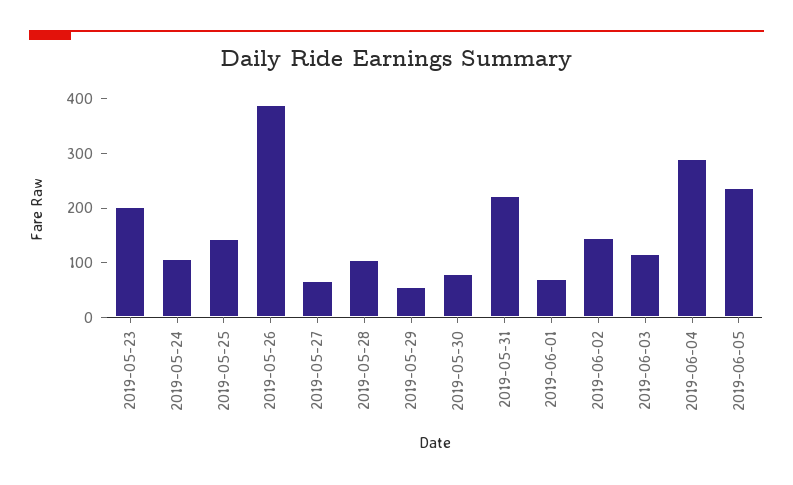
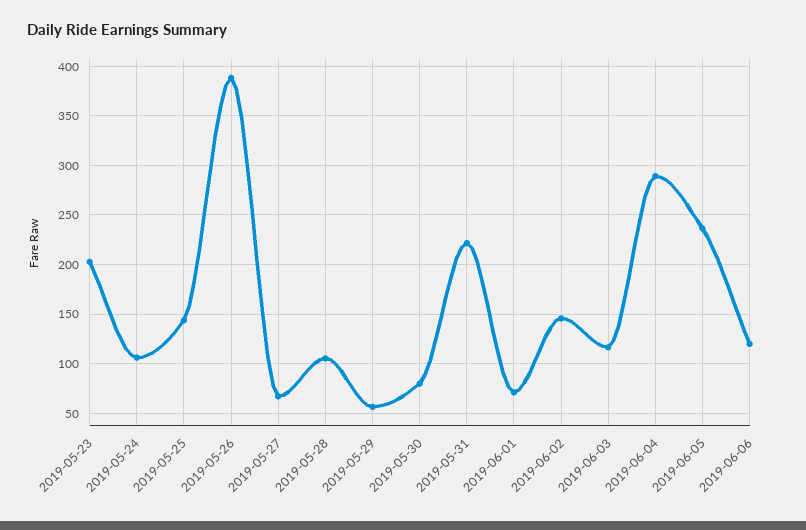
2019-06-06: none -> 120

